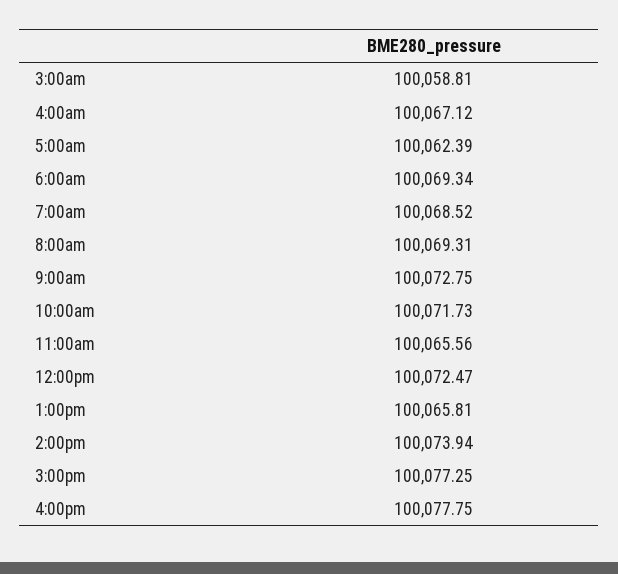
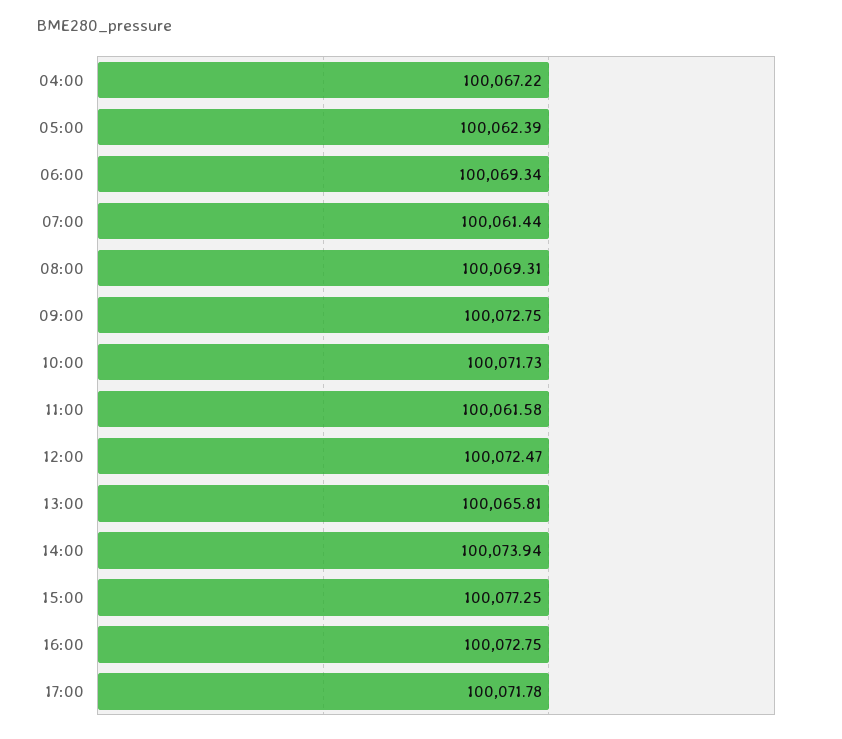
3:00am: 100058.81 -> none
4:00am: 100067.12 -> 100067.22
7:00am: 100068.52 -> 100061.44
11:00am: 100065.56 -> 100061.58
4:00pm: 100077.75 -> 100072.75
17:00: none -> 100071.78

